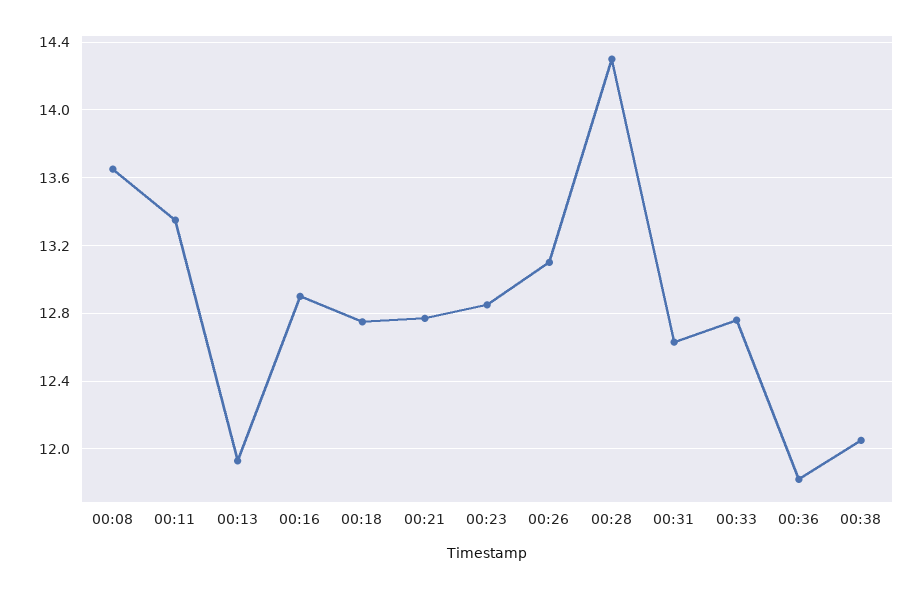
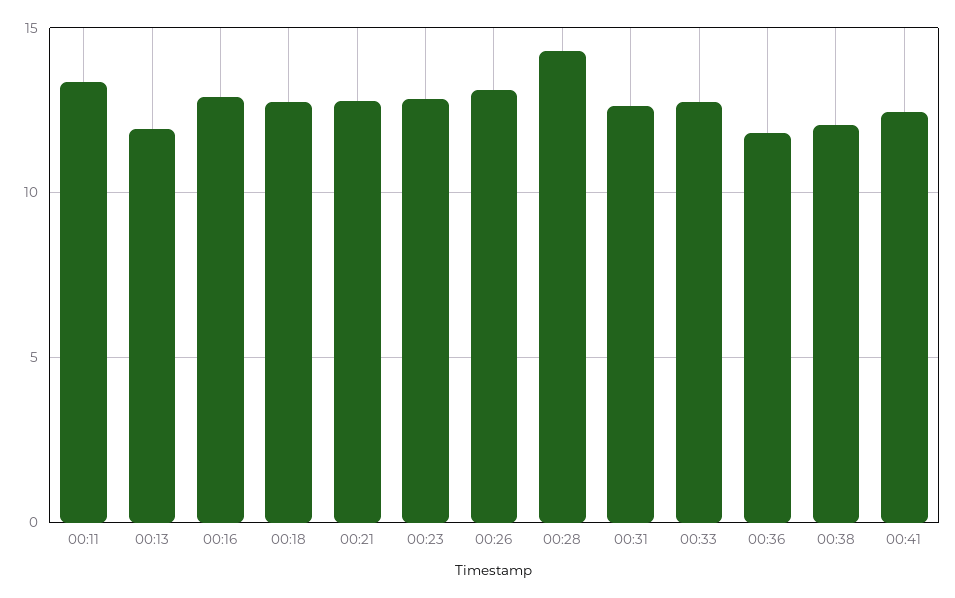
00:08: 13.65 -> none
00:41: none -> 12.5

